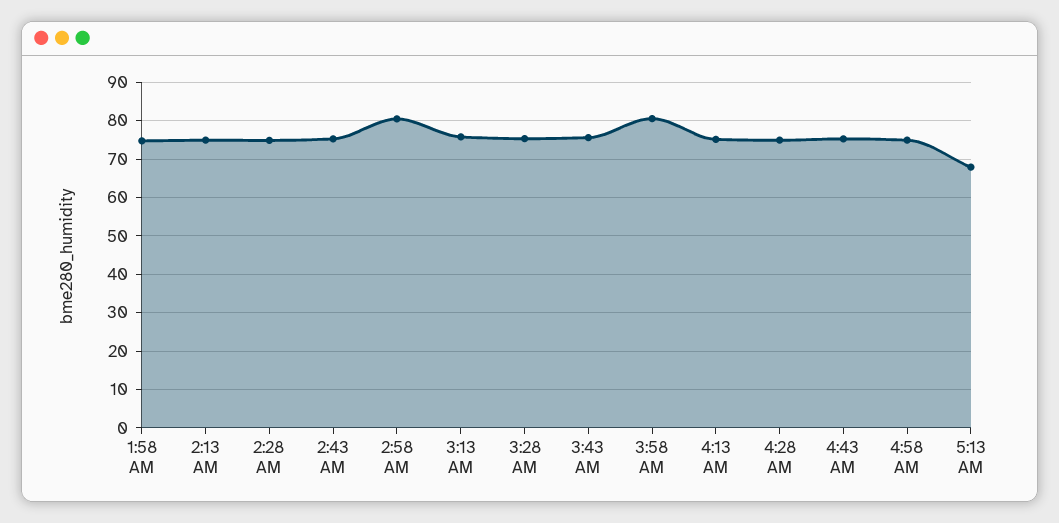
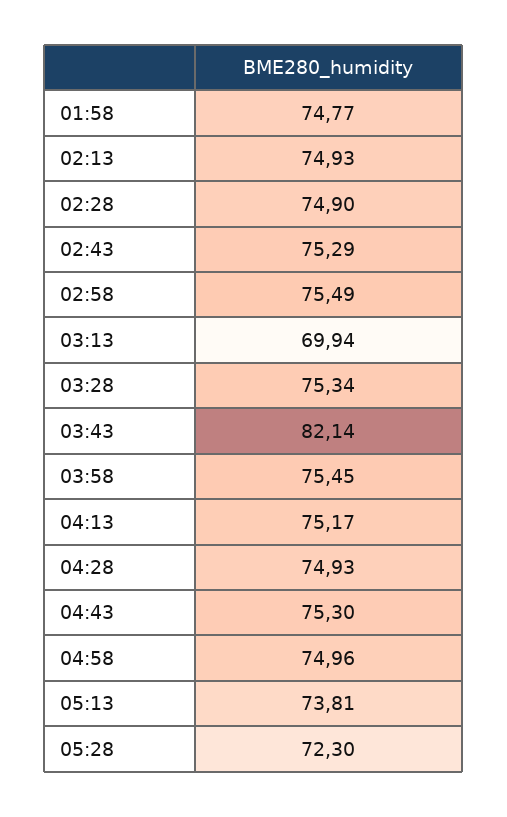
2:58 AM: 80 -> 75.49
3:13 AM: 76 -> 69.94
3:43 AM: 76 -> 82.14
3:58 AM: 80 -> 75.45
5:13 AM: 68 -> 73.81
05:28: none -> 72.3

